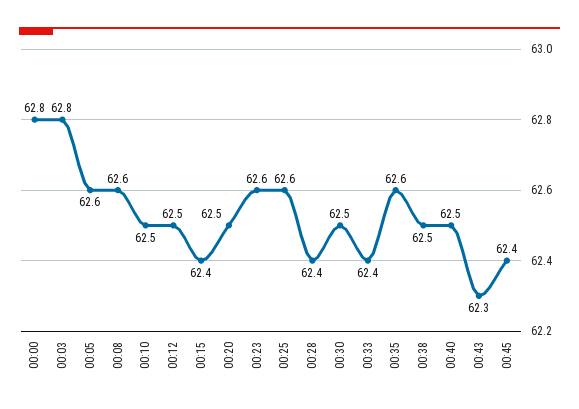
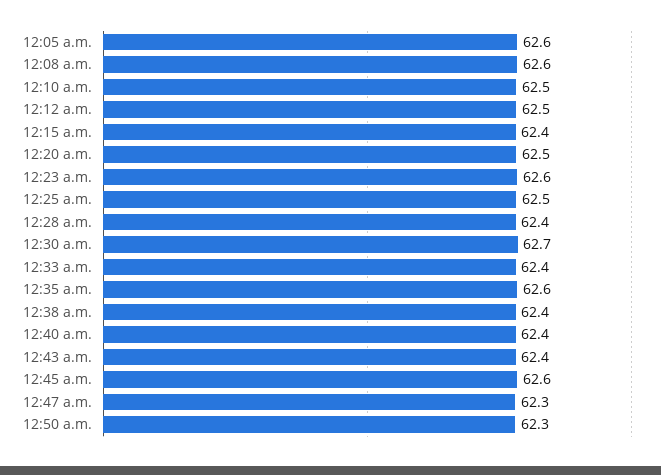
00:00: 62.8 -> none
00:03: 62.8 -> none
00:25: 62.6 -> 62.5
00:30: 62.5 -> 62.7
00:38: 62.5 -> 62.4
00:40: 62.5 -> 62.4
00:43: 62.3 -> 62.4
00:45: 62.4 -> 62.6
12:47 a.m.: none -> 62.3
12:50 a.m.: none -> 62.3

